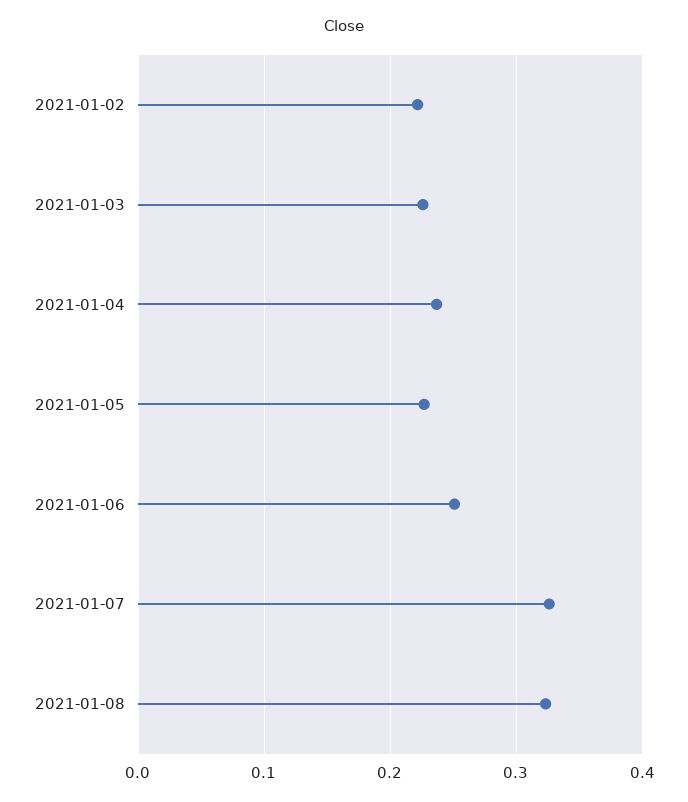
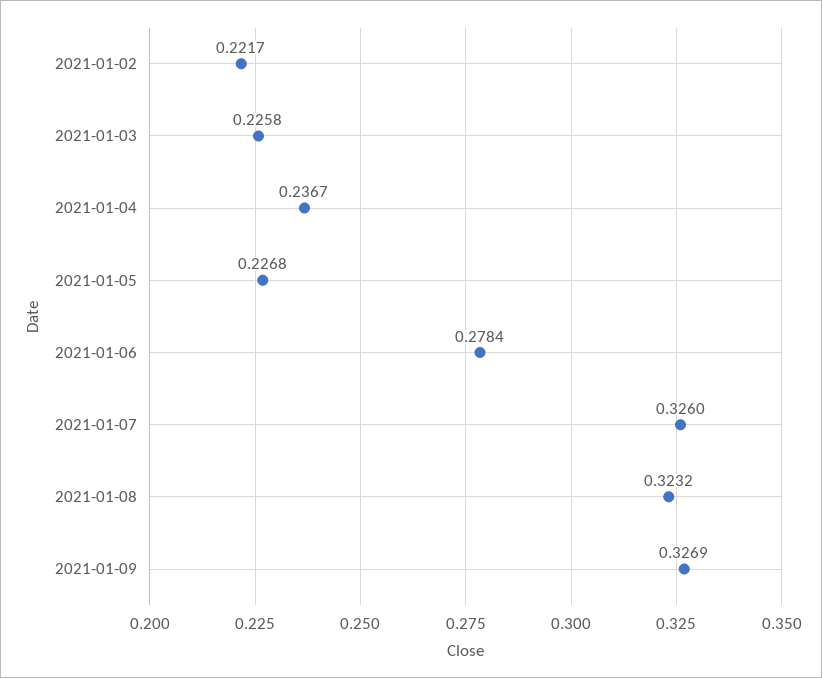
2021-01-06: 0.25 -> 0.2784
2021-01-09: none -> 0.3269

